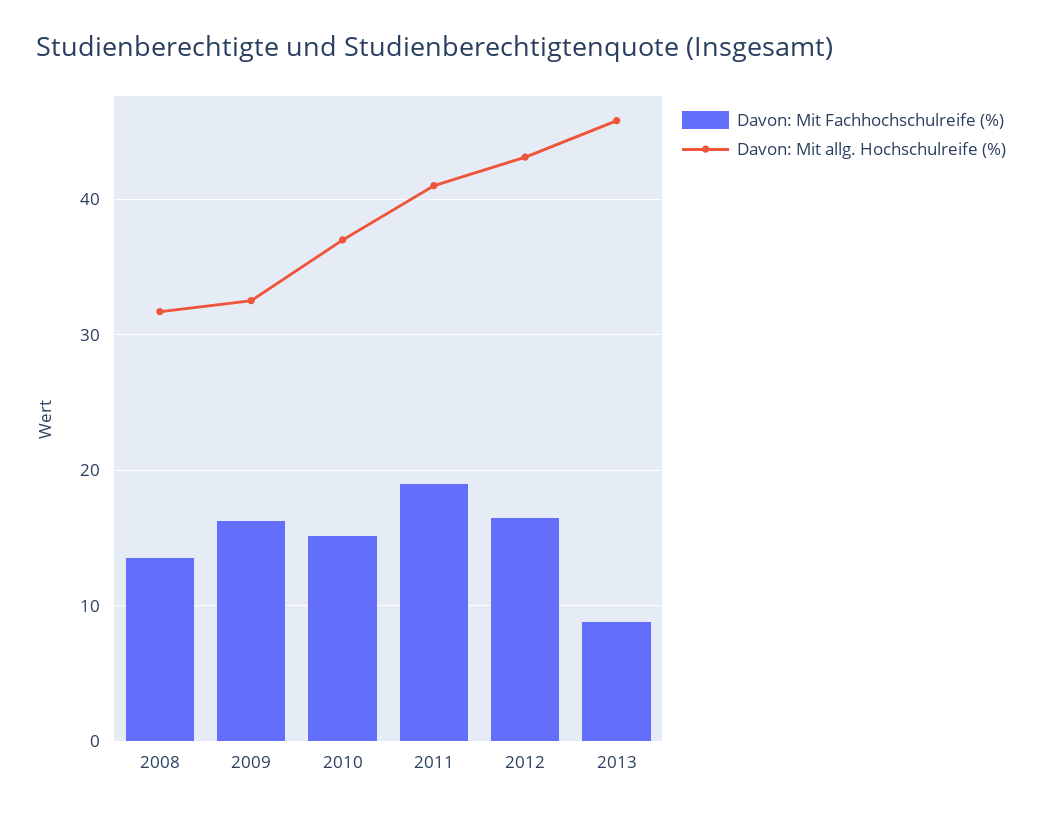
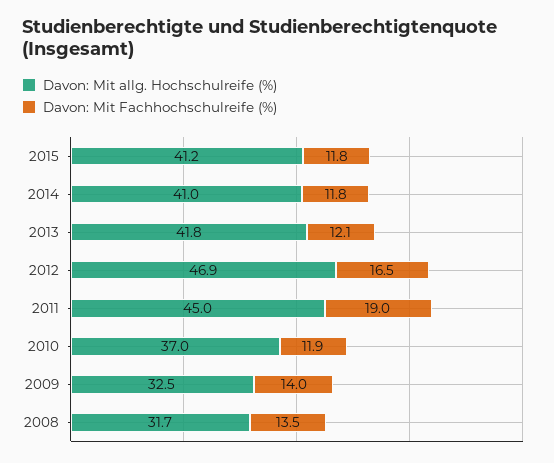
Davon: Mit Fachhochschulreife (%), 2009: 16 -> 14
Davon: Mit Fachhochschulreife (%), 2010: 15 -> 11.9
Davon: Mit allg. Hochschulreife (%), 2011: 41 -> 45
Davon: Mit allg. Hochschulreife (%), 2012: 43 -> 46.9
Davon: Mit Fachhochschulreife (%), 2013: 9 -> 12.1
Davon: Mit allg. Hochschulreife (%), 2013: 46 -> 41.8
Davon: Mit allg. Hochschulreife (%), 2015: none -> 41.2
Davon: Mit Fachhochschulreife (%), 2015: none -> 11.8
Davon: Mit allg. Hochschulreife (%), 2014: none -> 41
Davon: Mit Fachhochschulreife (%), 2014: none -> 11.8

